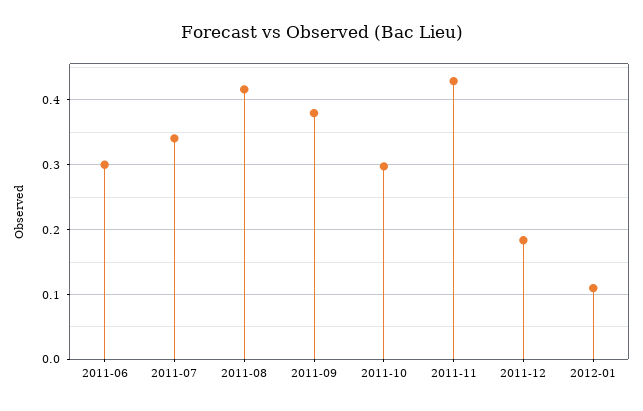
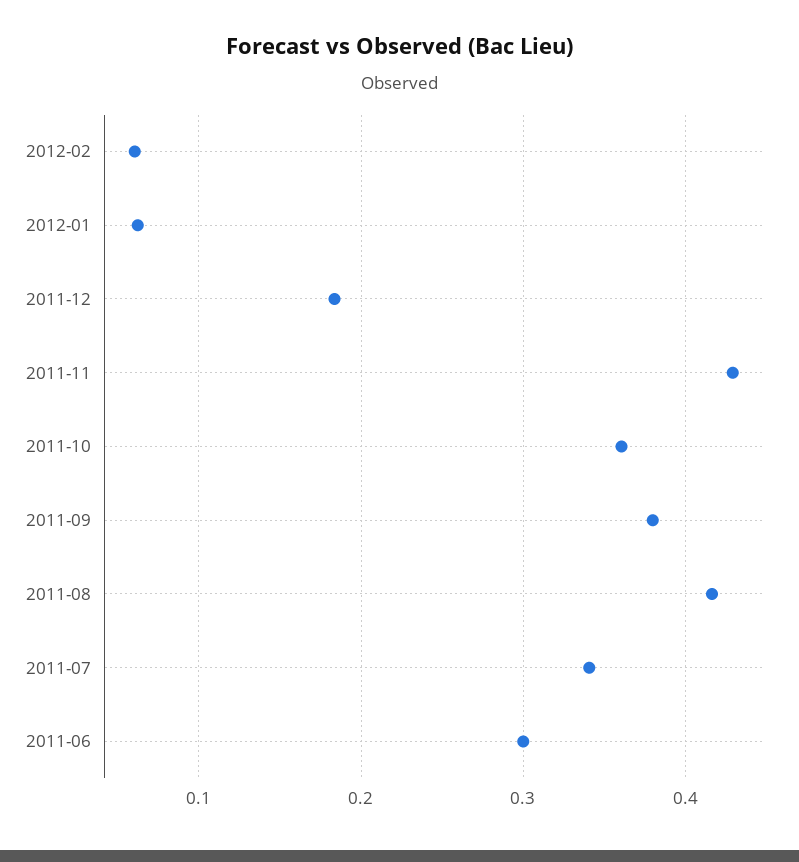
2011-10: 0.3 -> 0.36
2012-01: 0.11 -> 0.06
2012-02: none -> 0.06

